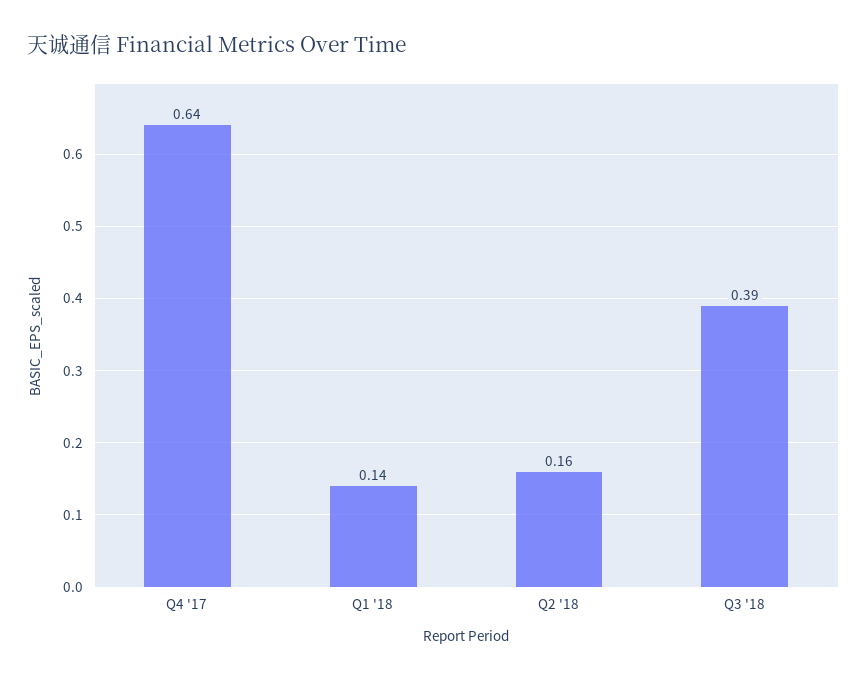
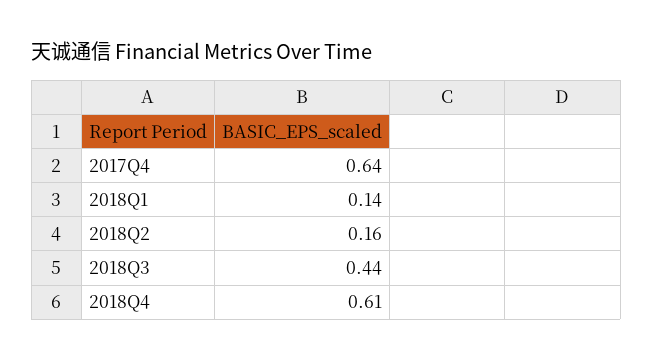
Q3 '18: 0.39 -> 0.44
2018Q4: none -> 0.61

